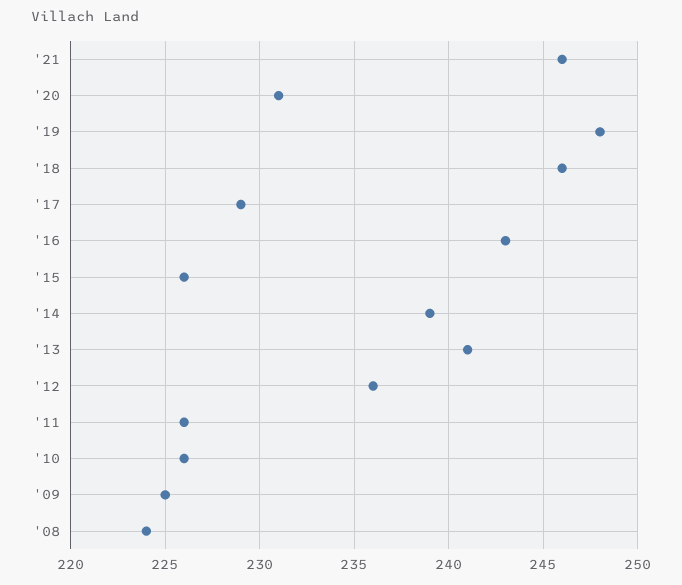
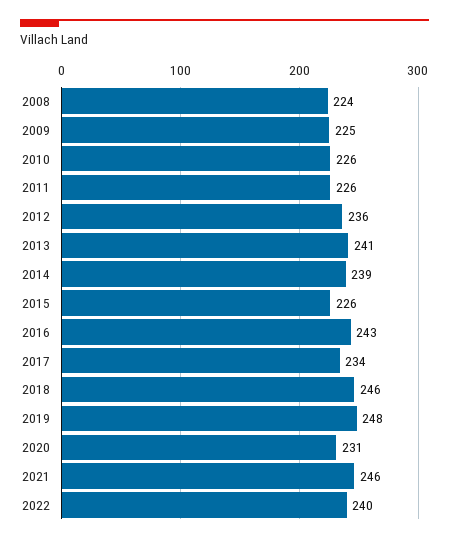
'17: 229 -> 234
2022: none -> 240

